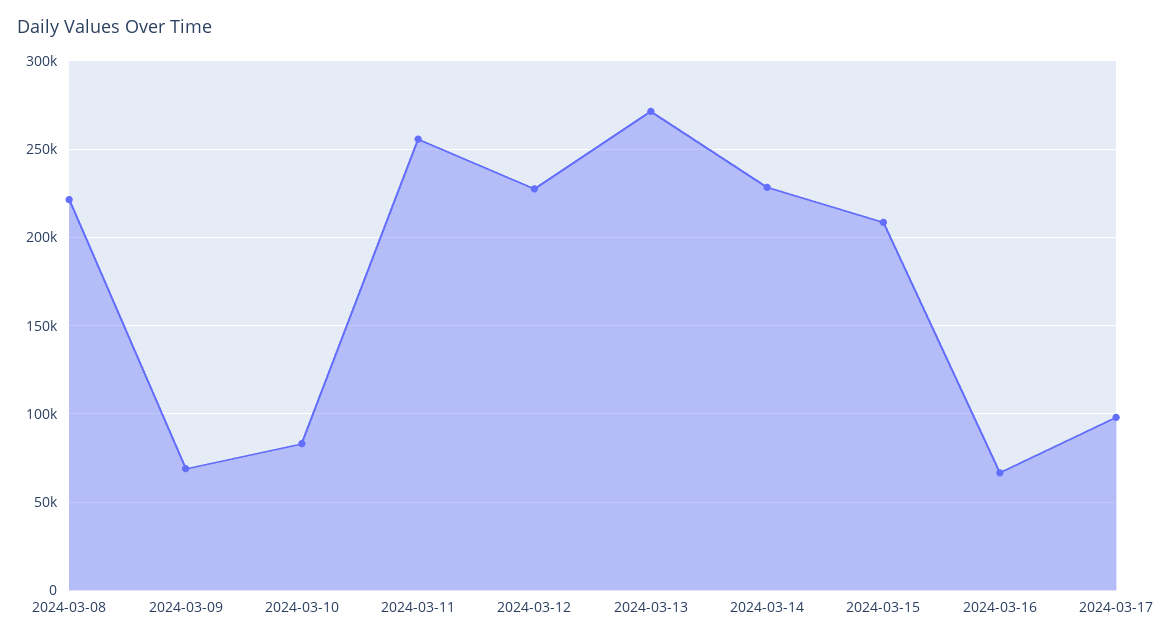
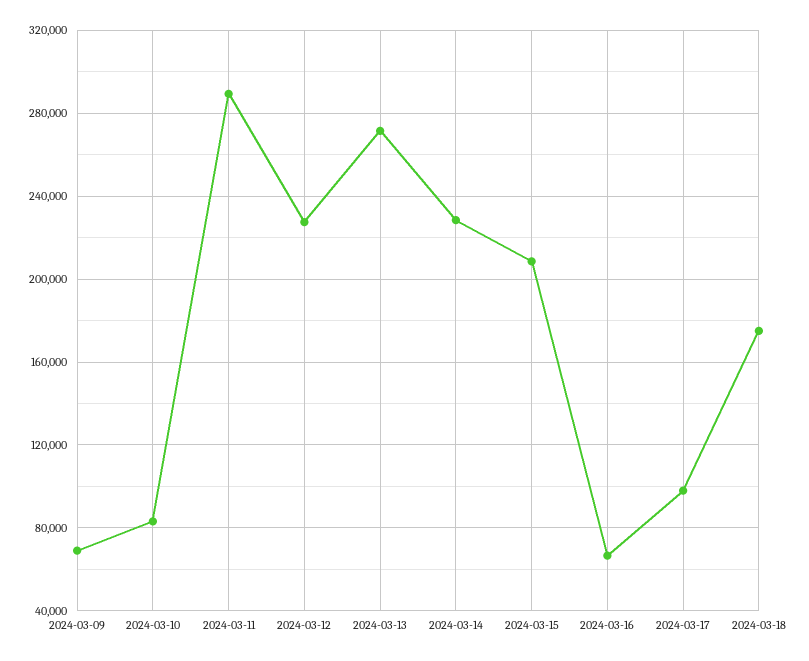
2024-03-08: 220000 -> none
2024-03-11: 255000 -> 290000
2024-03-18: none -> 175000

